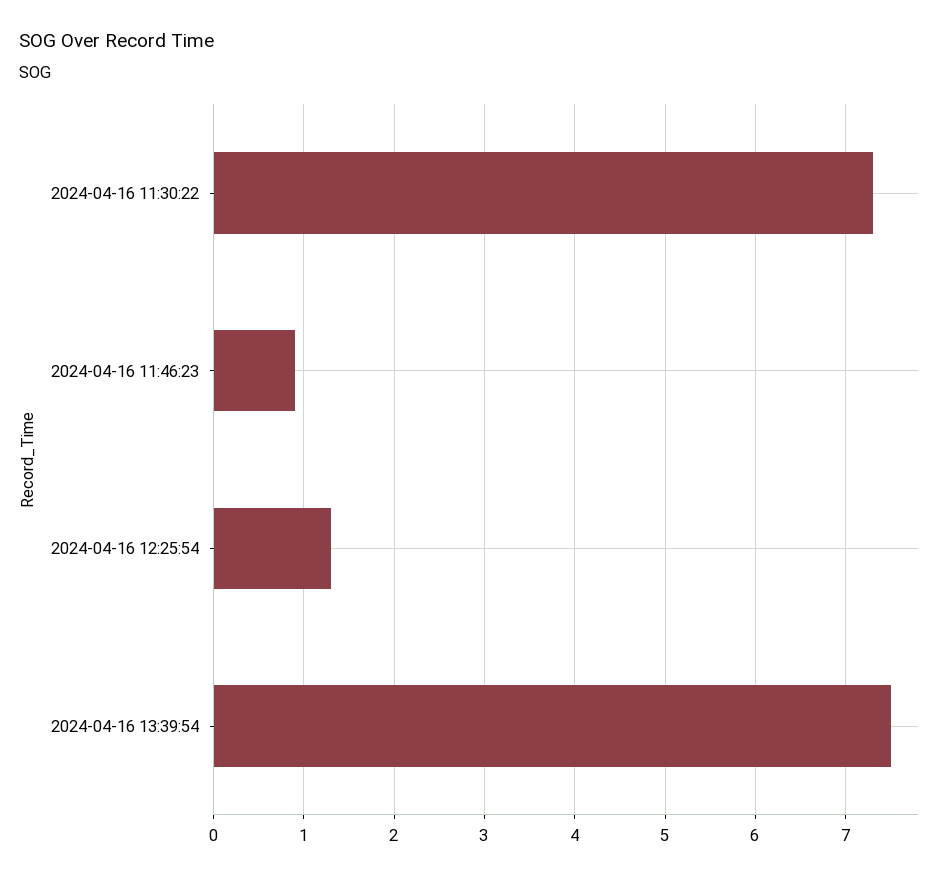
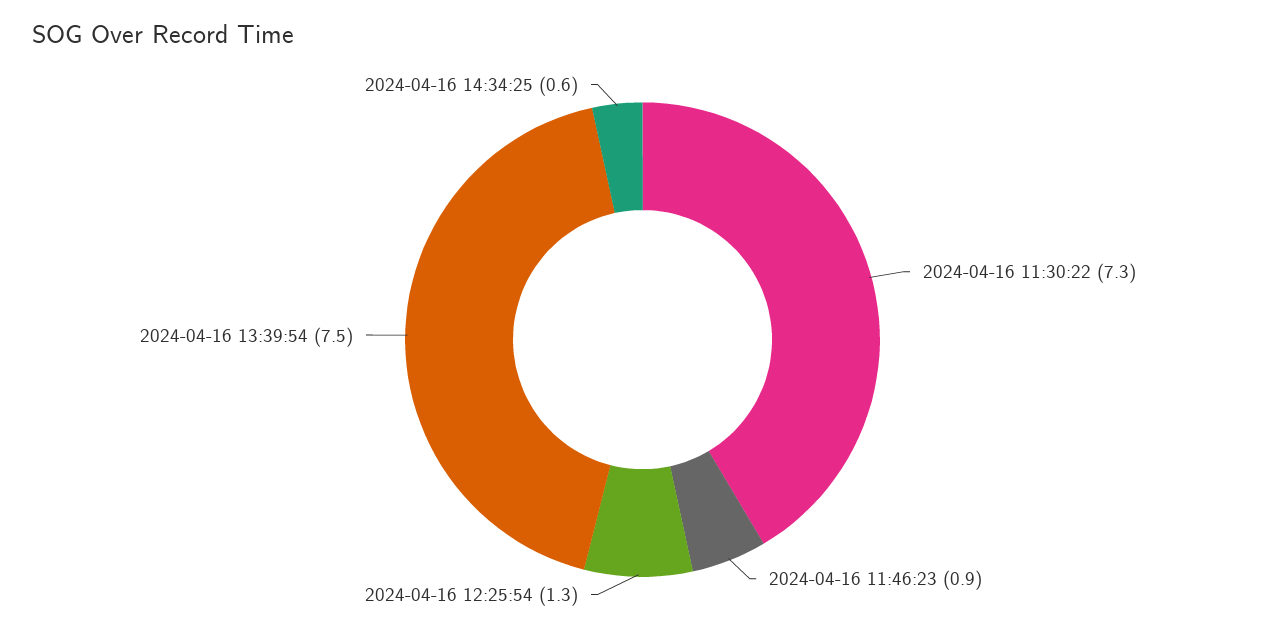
2024-04-16 14:34:25: none -> 0.6

